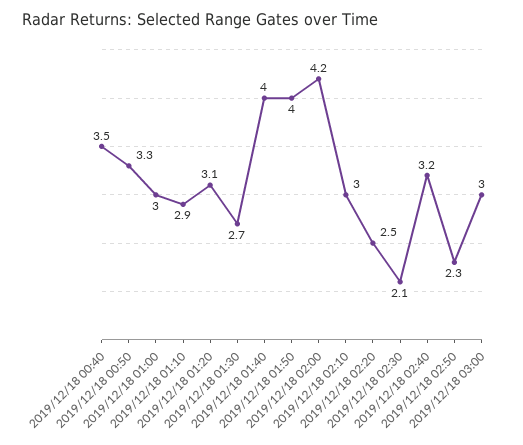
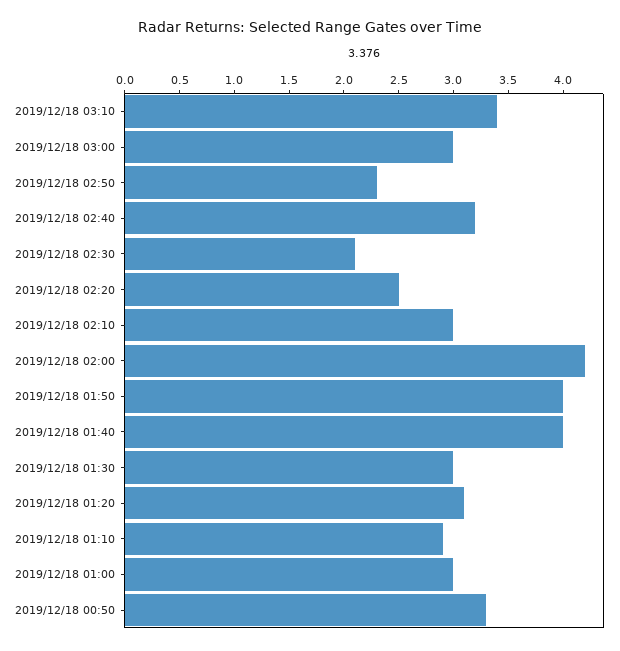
2019/12/18 00:40: 3.5 -> none
2019/12/18 01:30: 2.7 -> 3
2019/12/18 03:10: none -> 3.4

